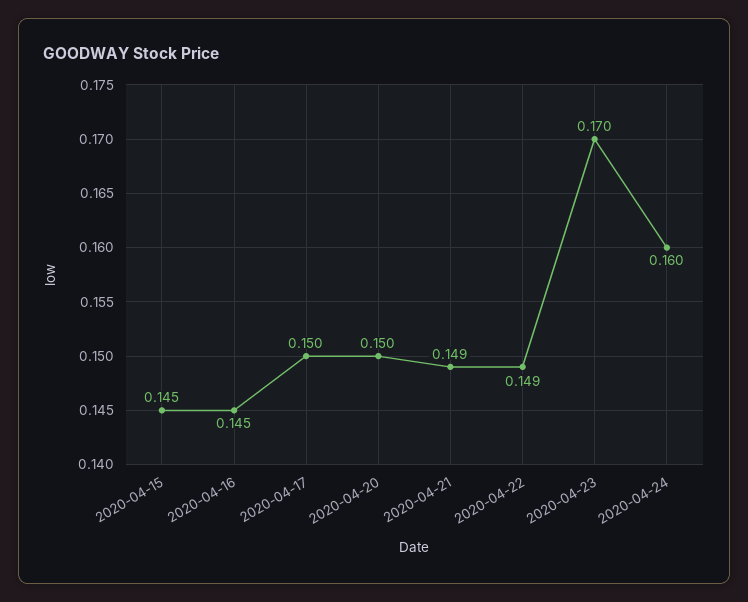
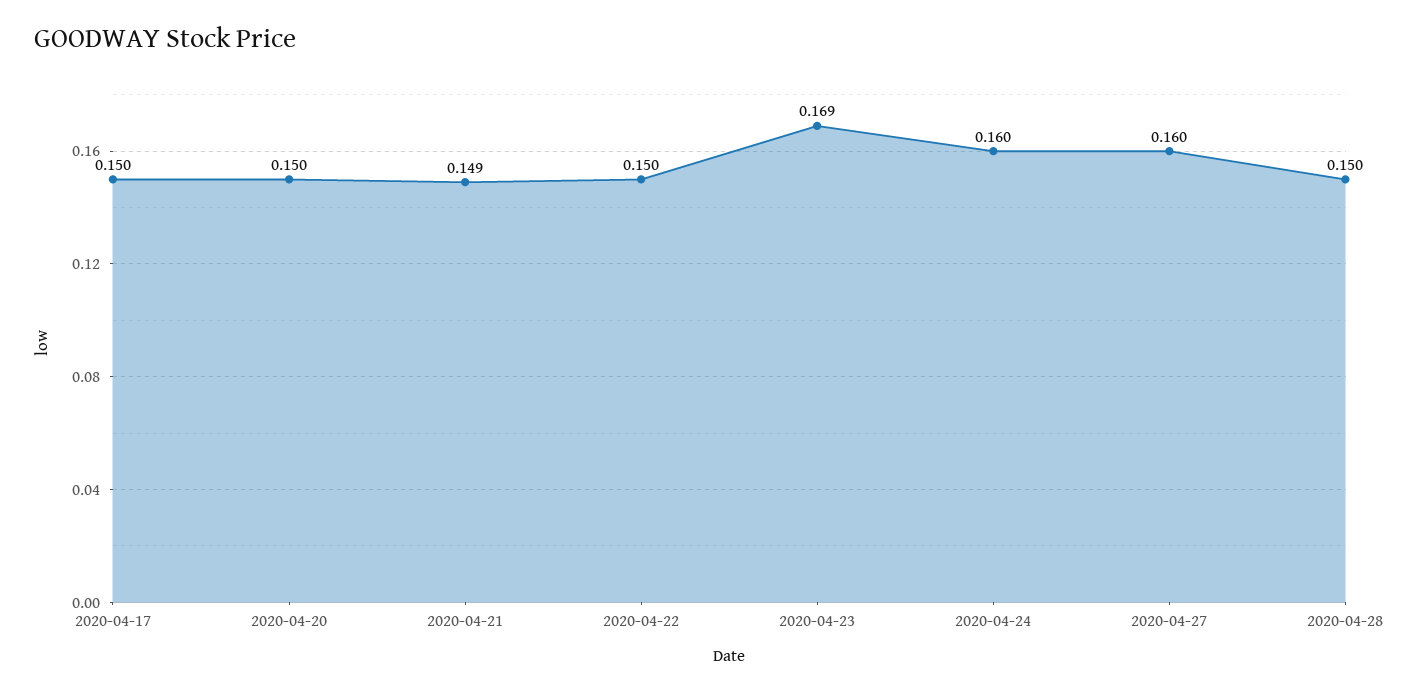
2020-04-15: 0.145 -> none
2020-04-16: 0.145 -> none
2020-04-22: 0.149 -> 0.15
2020-04-23: 0.17 -> 0.169
2020-04-27: none -> 0.16
2020-04-28: none -> 0.15

